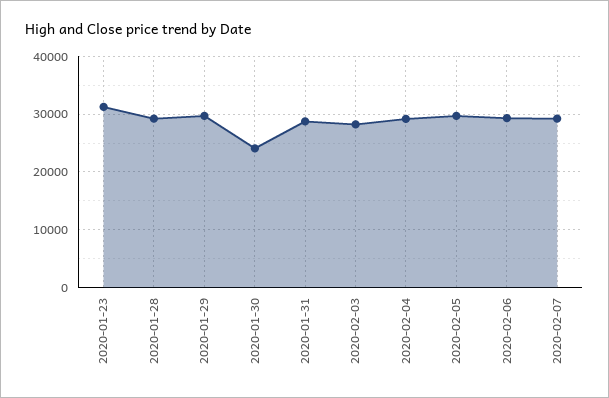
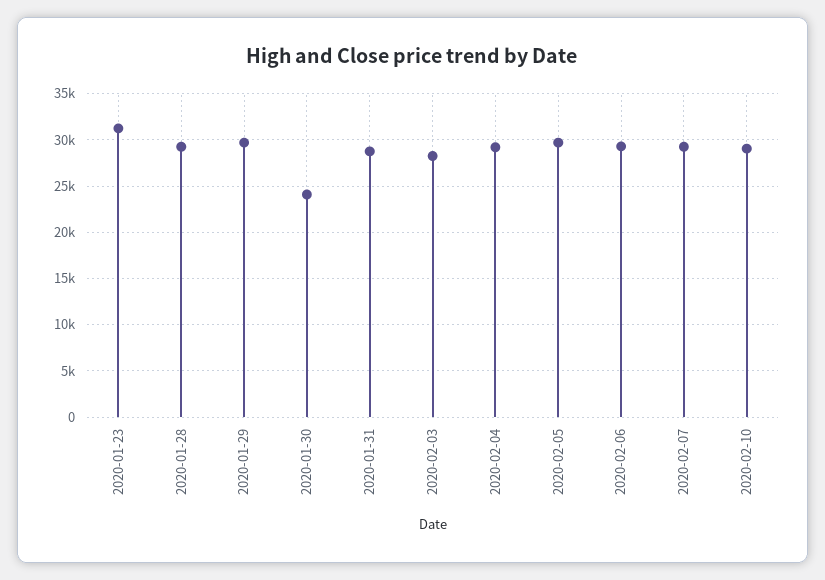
2020-02-10: none -> 29000

